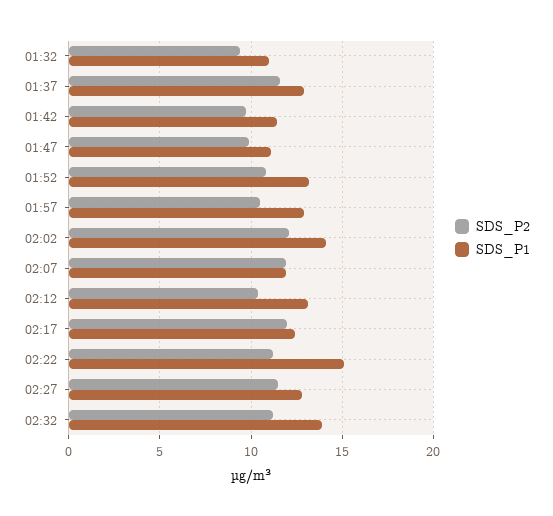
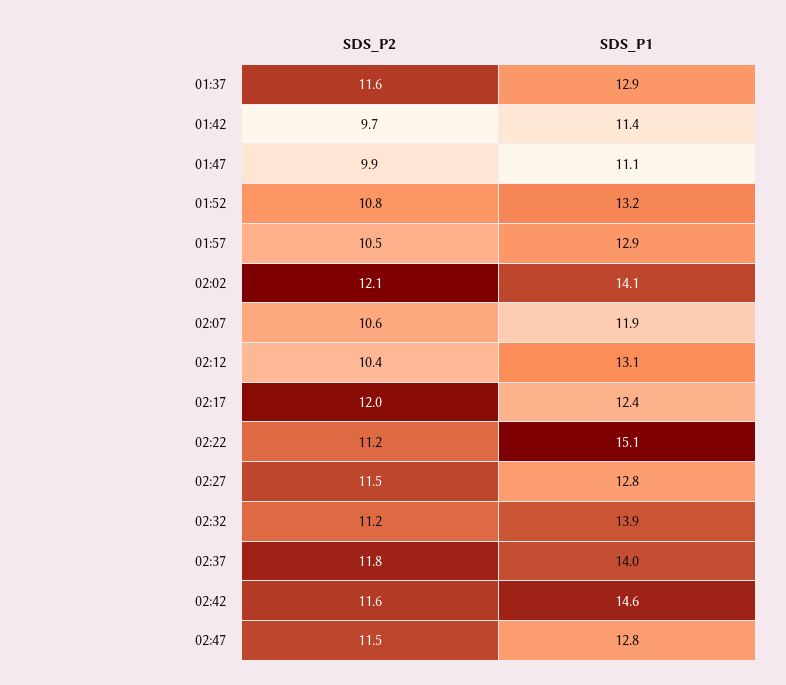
SDS_P2, 01:32: 9.5 -> none
SDS_P1, 01:32: 11 -> none
SDS_P2, 02:07: 12 -> 10.6
SDS_P2, 02:37: none -> 11.8
SDS_P1, 02:37: none -> 14
SDS_P2, 02:42: none -> 11.6
SDS_P1, 02:42: none -> 14.6
SDS_P2, 02:47: none -> 11.5
SDS_P1, 02:47: none -> 12.8

